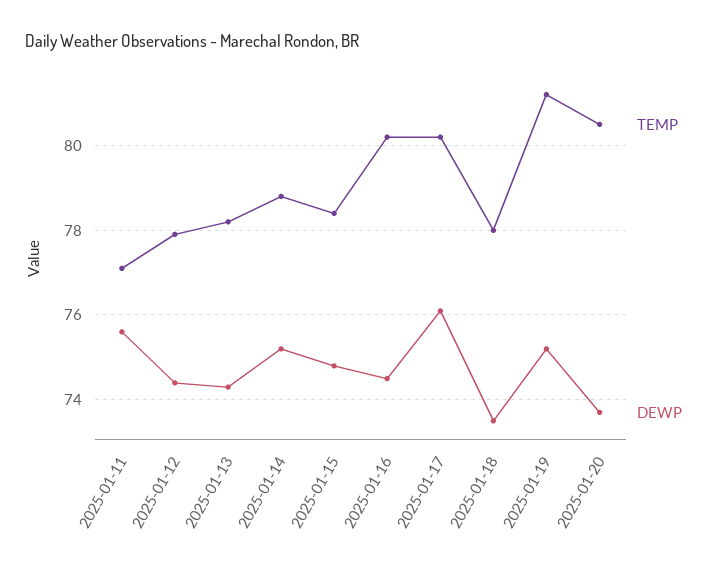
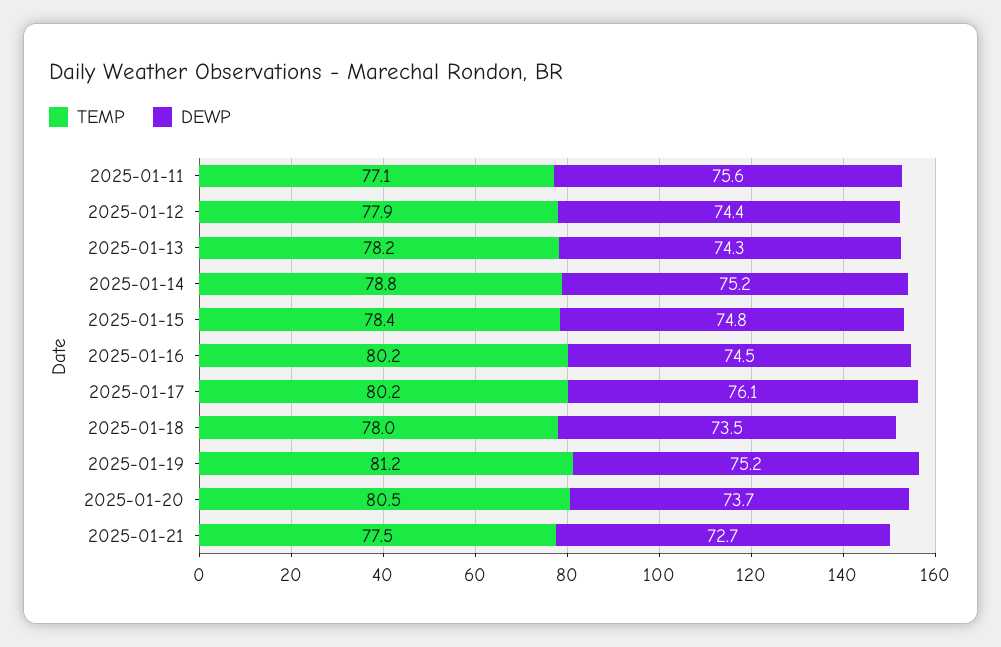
TEMP, 2025-01-21: none -> 77.5
DEWP, 2025-01-21: none -> 72.7

